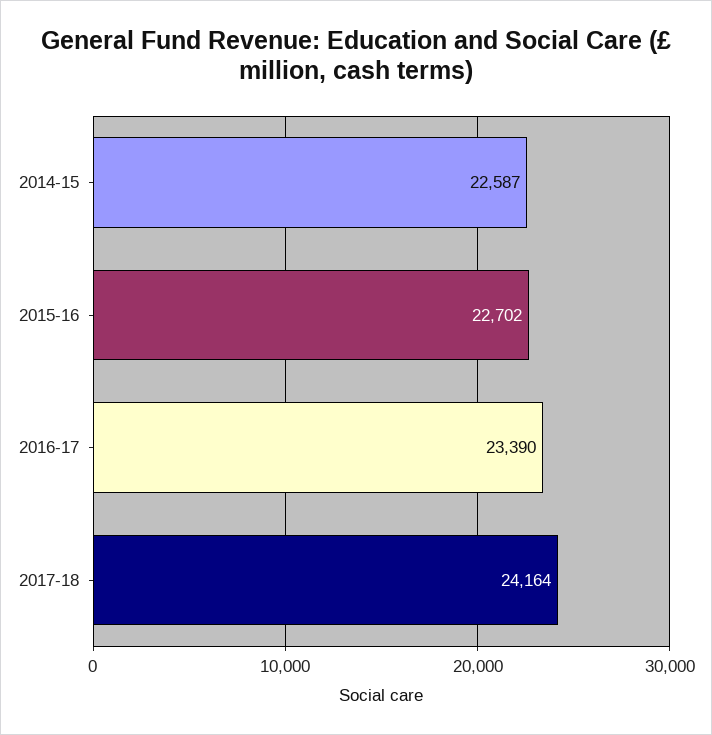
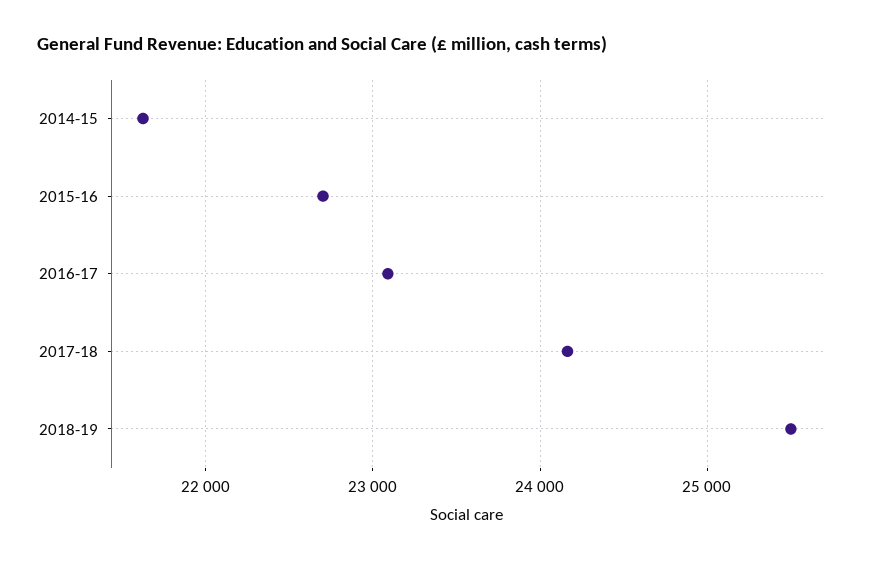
2014-15: 22587 -> 21600
2016-17: 23390 -> 23100
2018-19: none -> 25500

